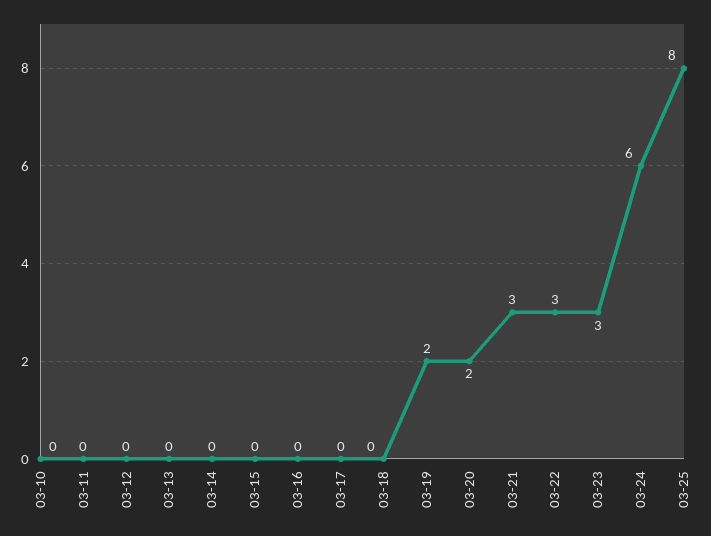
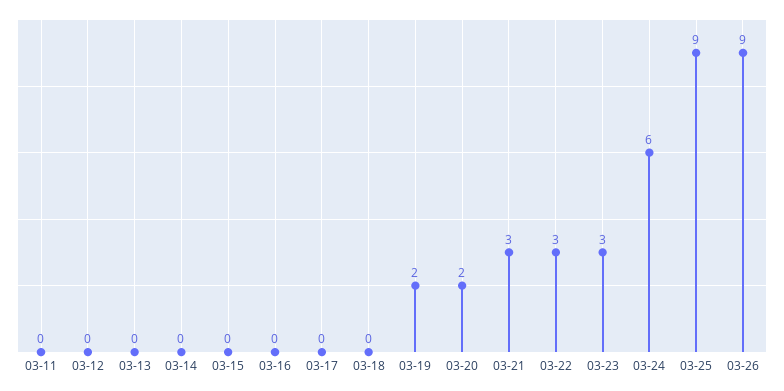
03-10: 0 -> none
03-25: 8 -> 9
03-26: none -> 9

